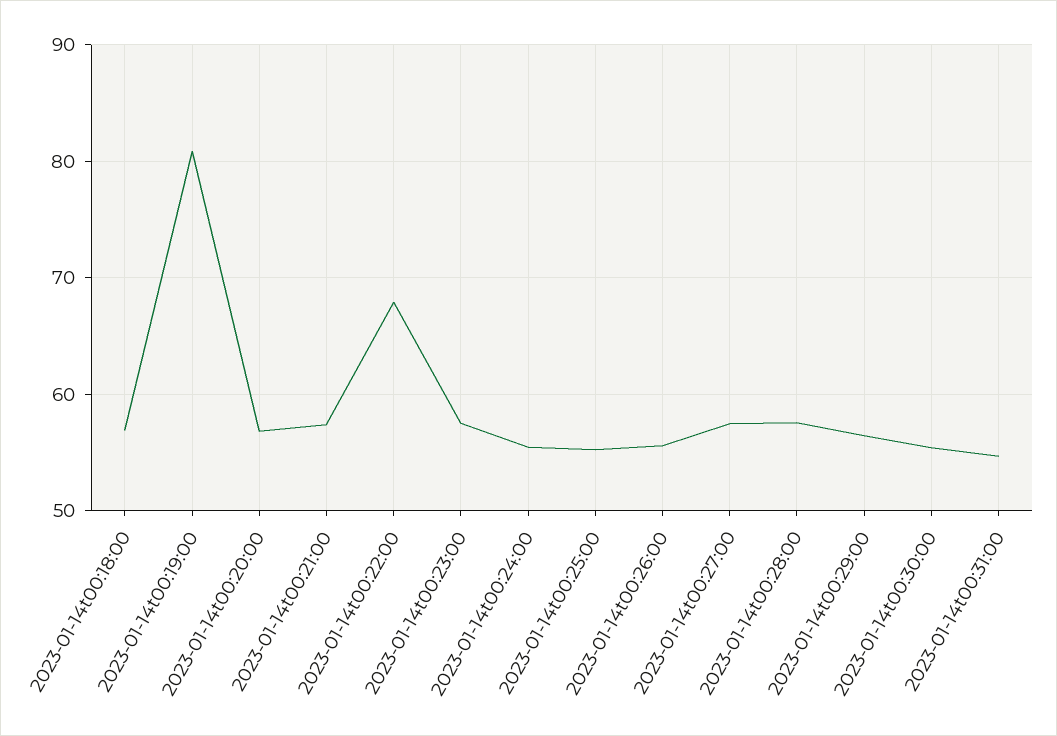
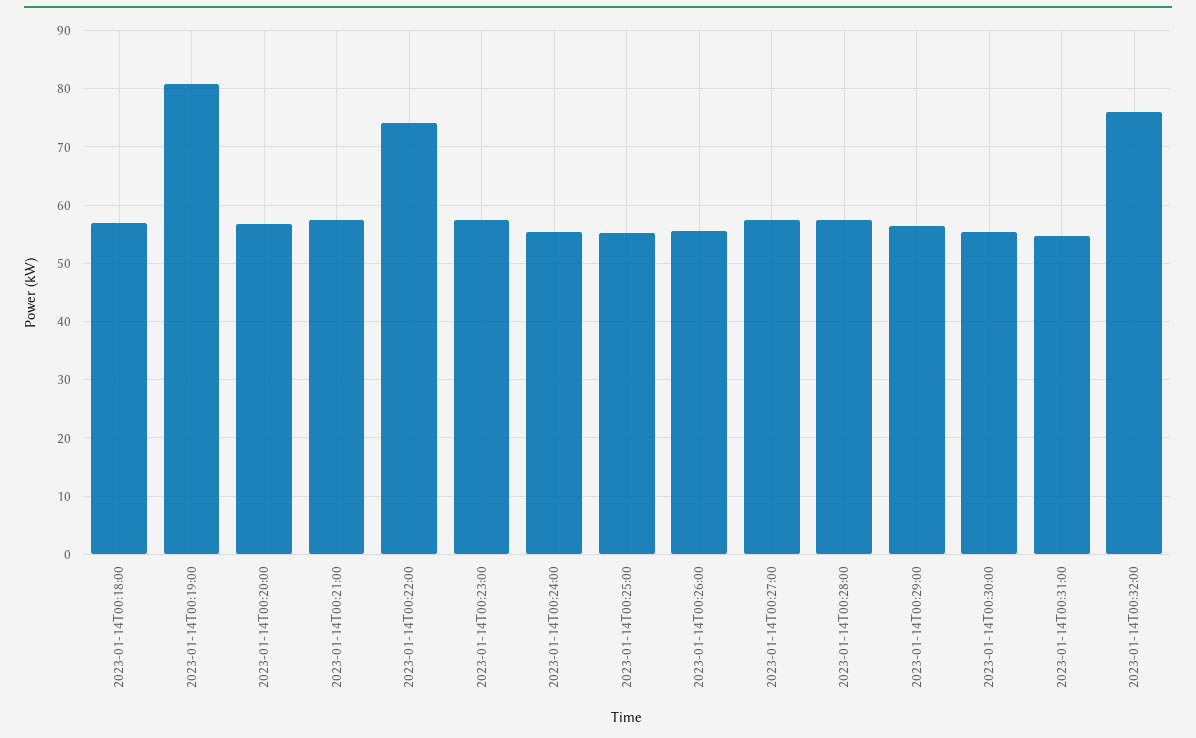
2023-01-14t00:22:00: 68 -> 74
2023-01-14T00:32:00: none -> 76

